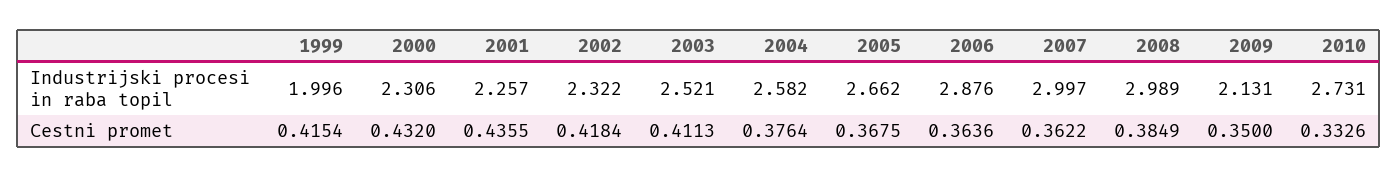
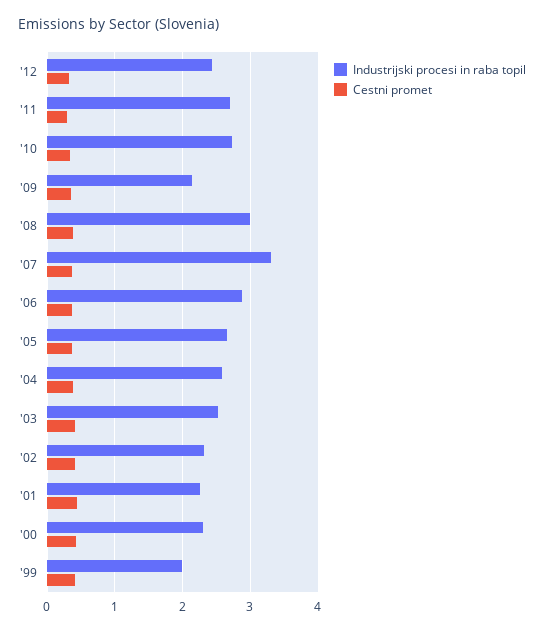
Industrijski procesi in raba topil, 2007: 2.997 -> 3.3
Industrijski procesi in raba topil, '12: none -> 2.4
Cestni promet, '12: none -> 0.3
Industrijski procesi in raba topil, '11: none -> 2.7
Cestni promet, '11: none -> 0.3

